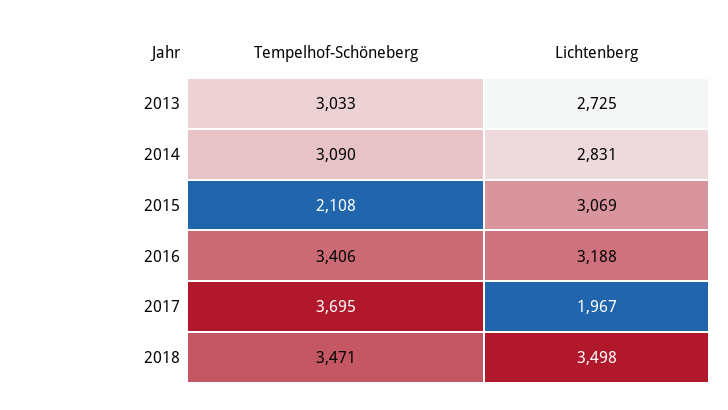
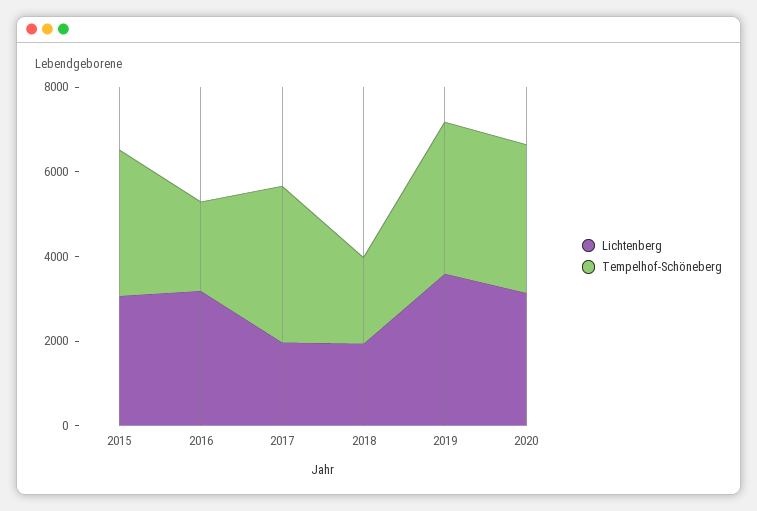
Tempelhof-Schöneberg, 2013: 3033 -> none
Lichtenberg, 2013: 2725 -> none
Tempelhof-Schöneberg, 2014: 3090 -> none
Lichtenberg, 2014: 2831 -> none
Tempelhof-Schöneberg, 2015: 2108 -> 3500
Tempelhof-Schöneberg, 2016: 3406 -> 2000
Tempelhof-Schöneberg, 2018: 3471 -> 2000
Lichtenberg, 2018: 3498 -> 2000
Lichtenberg, 2019: none -> 3500
Tempelhof-Schöneberg, 2019: none -> 3500
Lichtenberg, 2020: none -> 3000
Tempelhof-Schöneberg, 2020: none -> 3500

